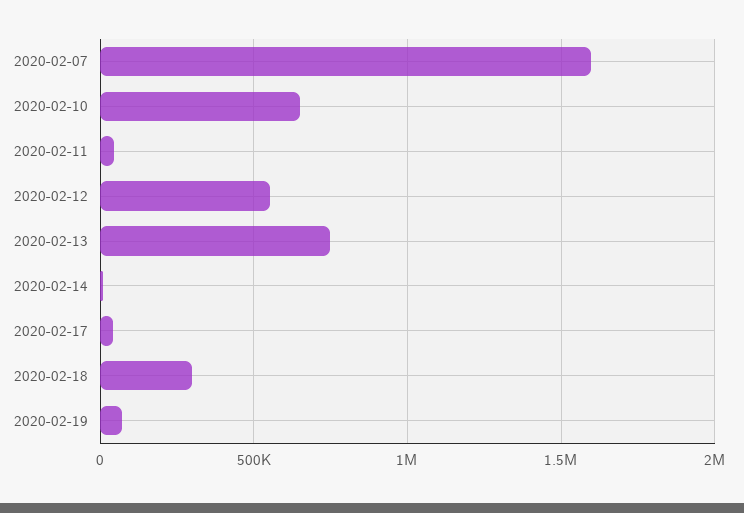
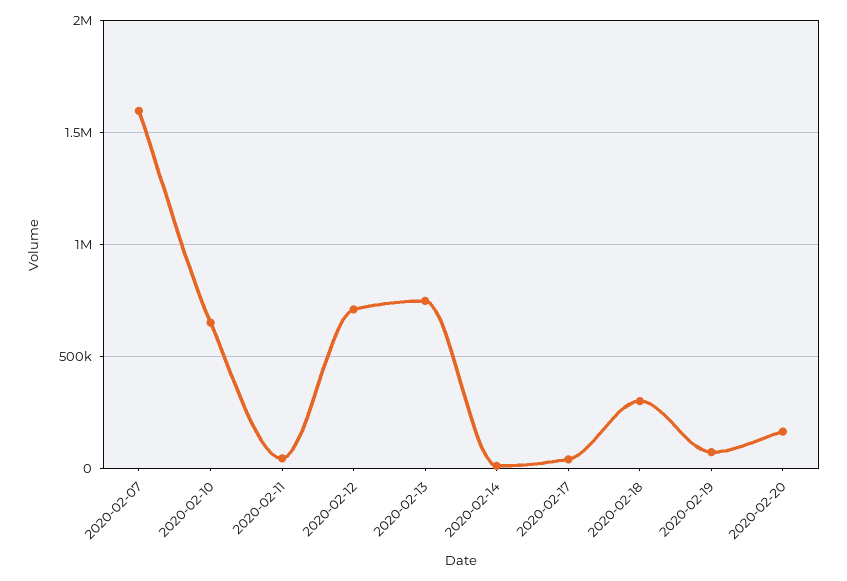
2020-02-12: 550000 -> 700000
2020-02-20: none -> 150000

